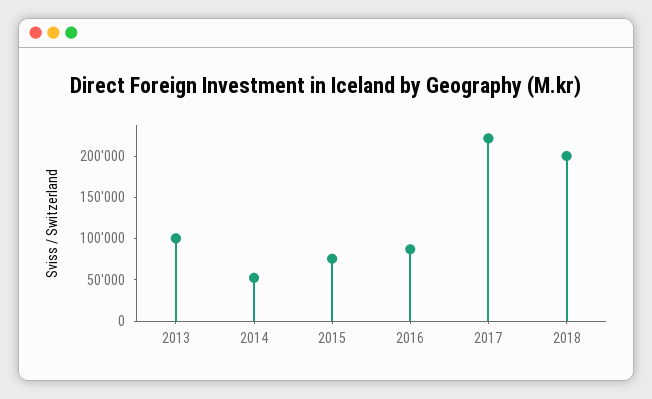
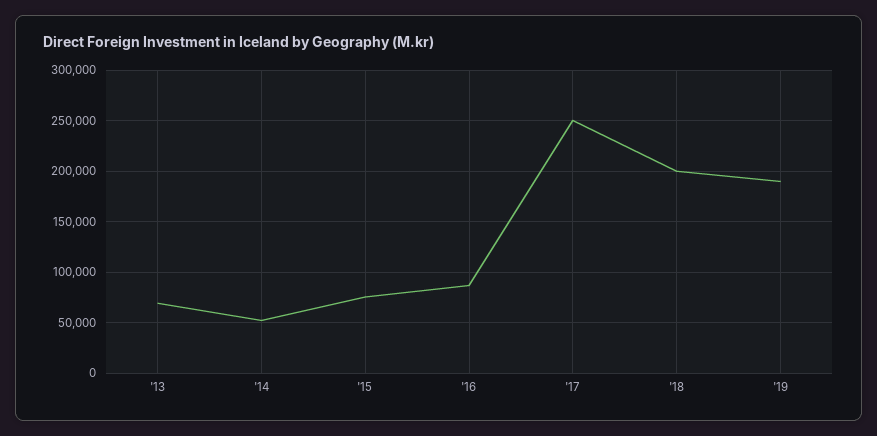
2013: 100000 -> 70000
2017: 220000 -> 250000
'19: none -> 190000

